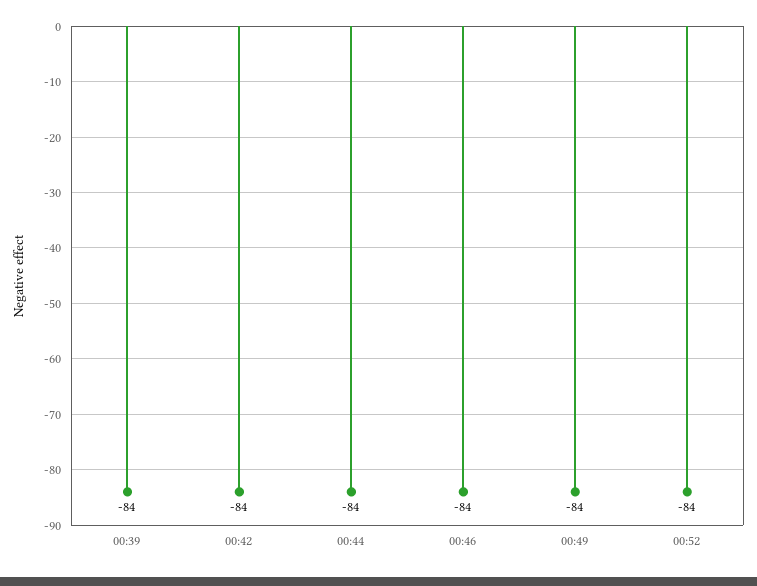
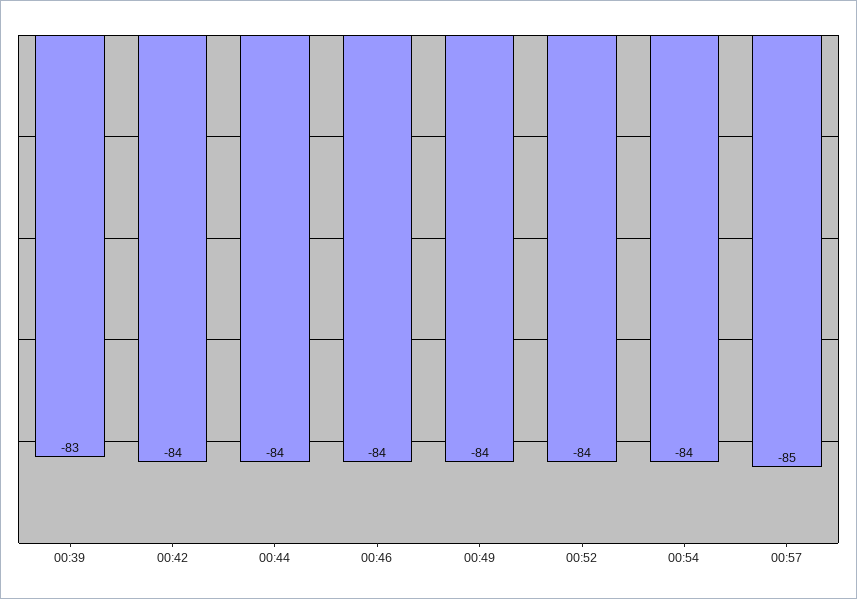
00:39: -84 -> -83
00:54: none -> -84
00:57: none -> -85

